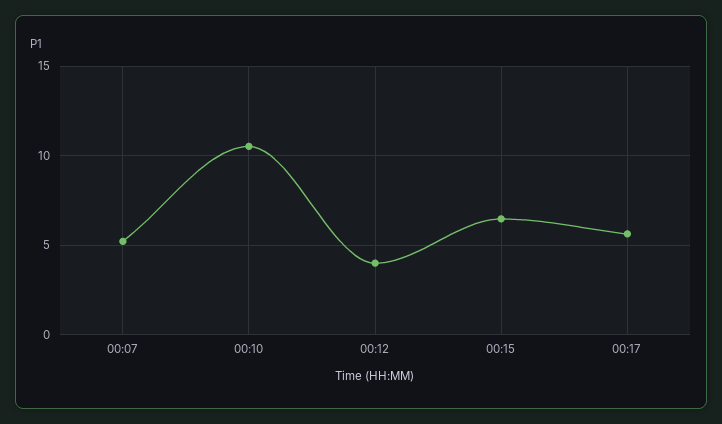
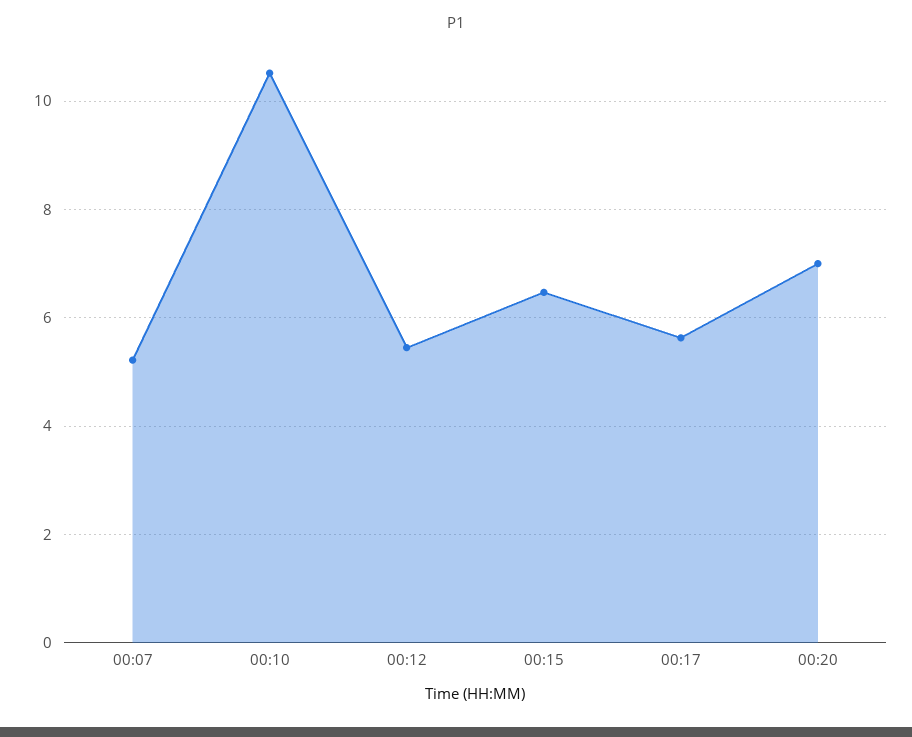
00:12: 4 -> 5.4
00:20: none -> 7

